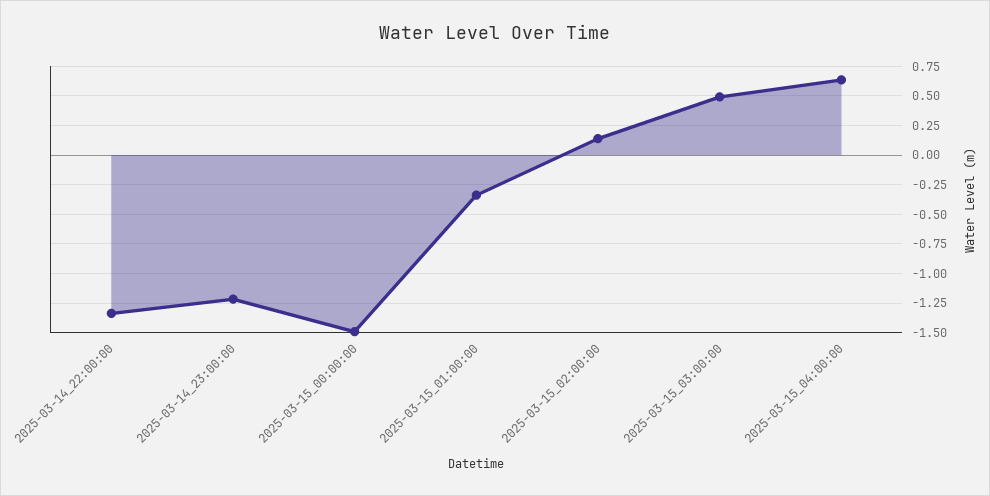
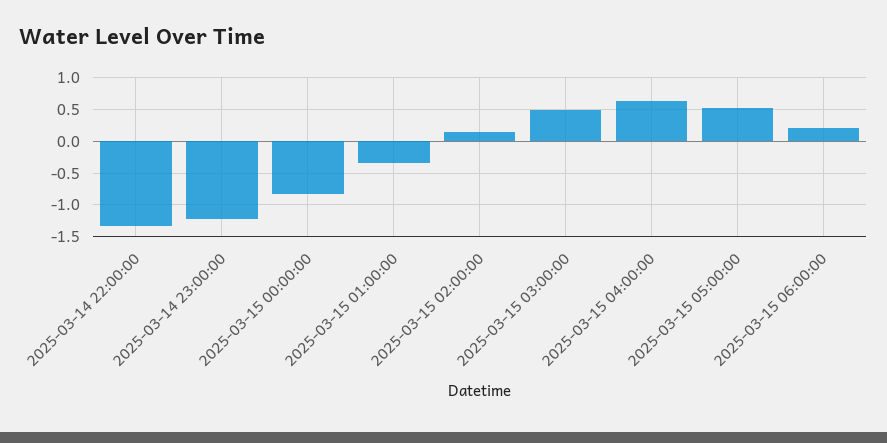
2025-03-15_00:00:00: -1.5 -> -0.8
2025-03-15 05:00:00: none -> 0.5
2025-03-15 06:00:00: none -> 0.2

